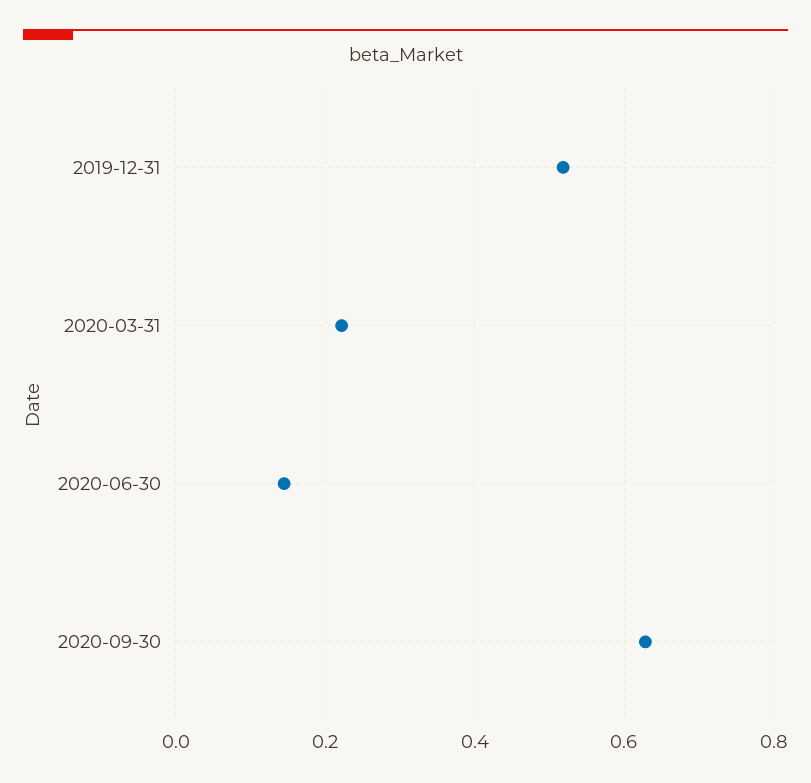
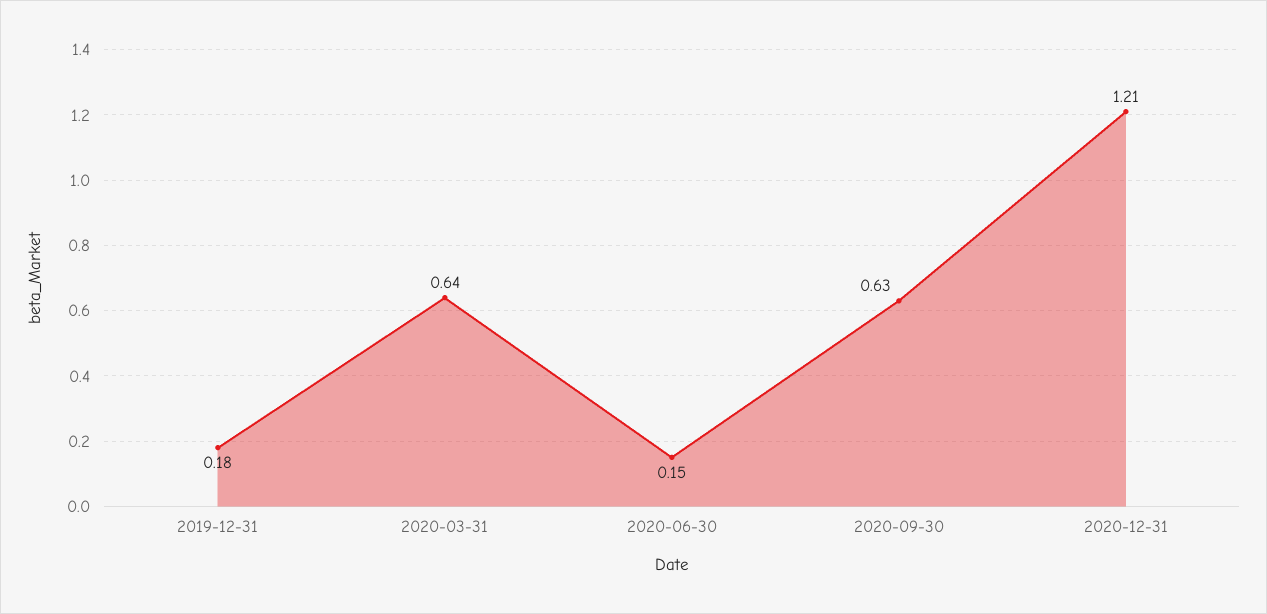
2019-12-31: 0.52 -> 0.18
2020-03-31: 0.22 -> 0.64
2020-12-31: none -> 1.21

